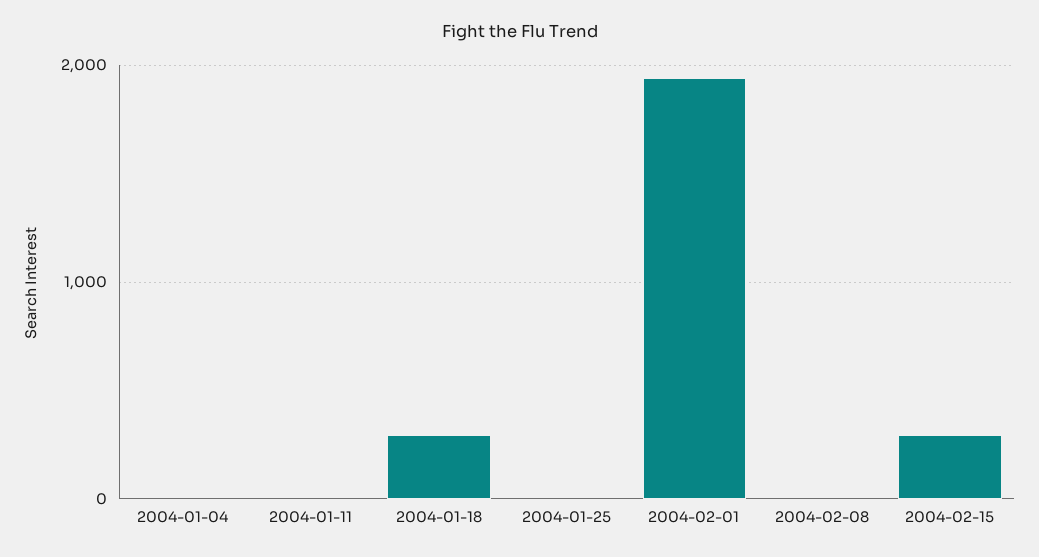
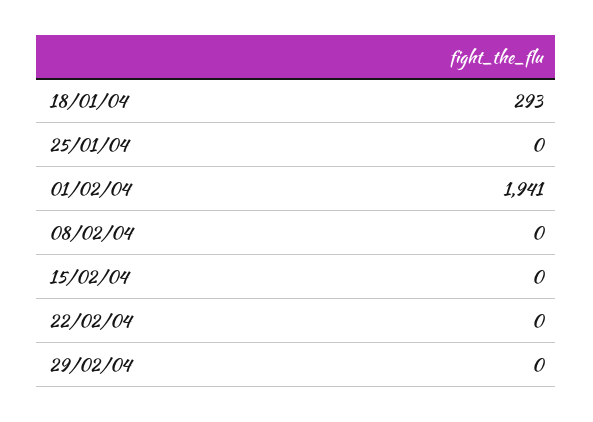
2004-01-04: 0 -> none
2004-01-11: 0 -> none
2004-02-15: 300 -> 0
22/02/04: none -> 0
29/02/04: none -> 0

